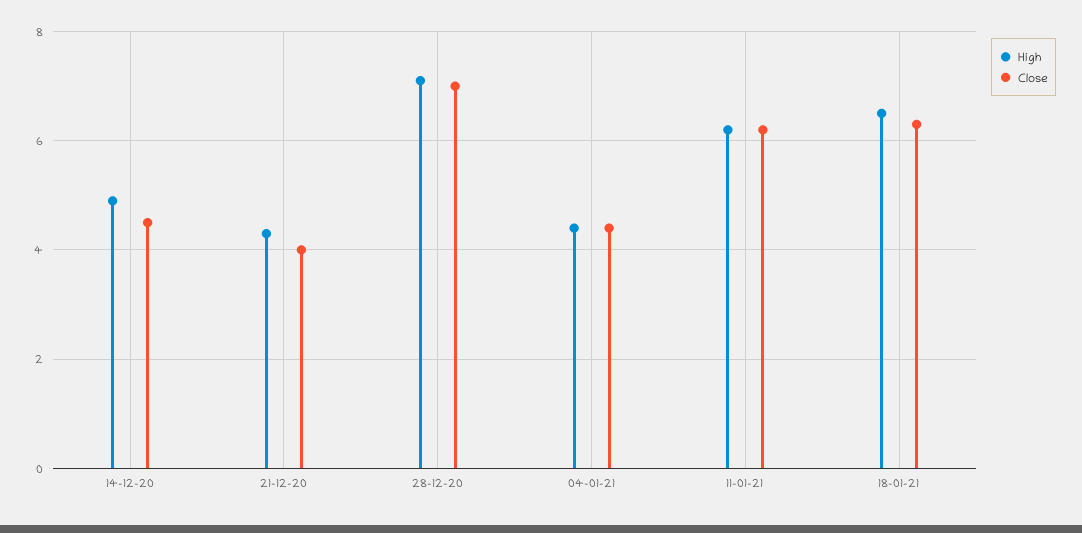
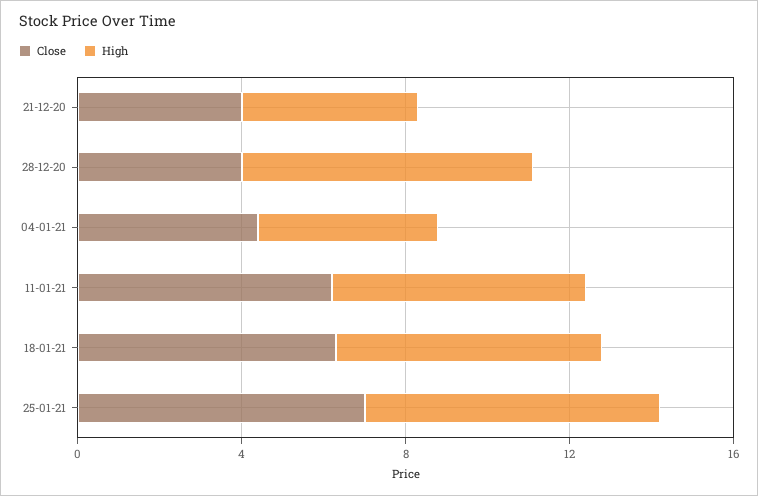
High, 14-12-20: 5 -> none
Close, 14-12-20: 4.5 -> none
Close, 28-12-20: 7 -> 4
Close, 25-01-21: none -> 7
High, 25-01-21: none -> 7

